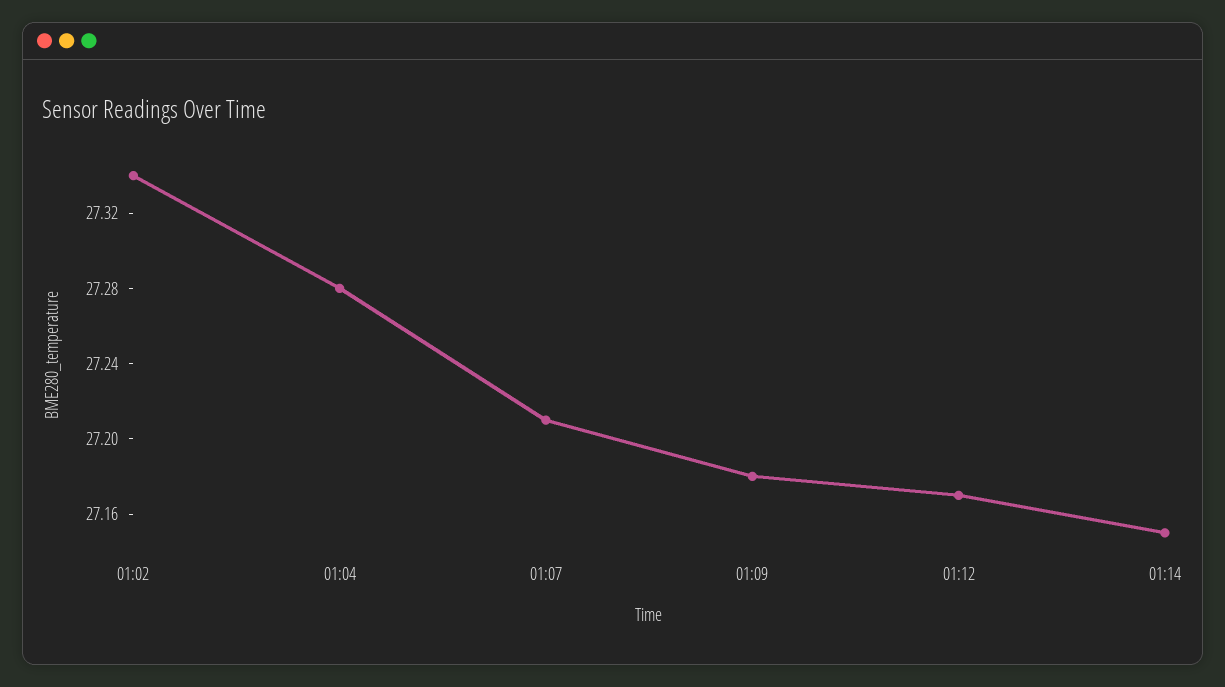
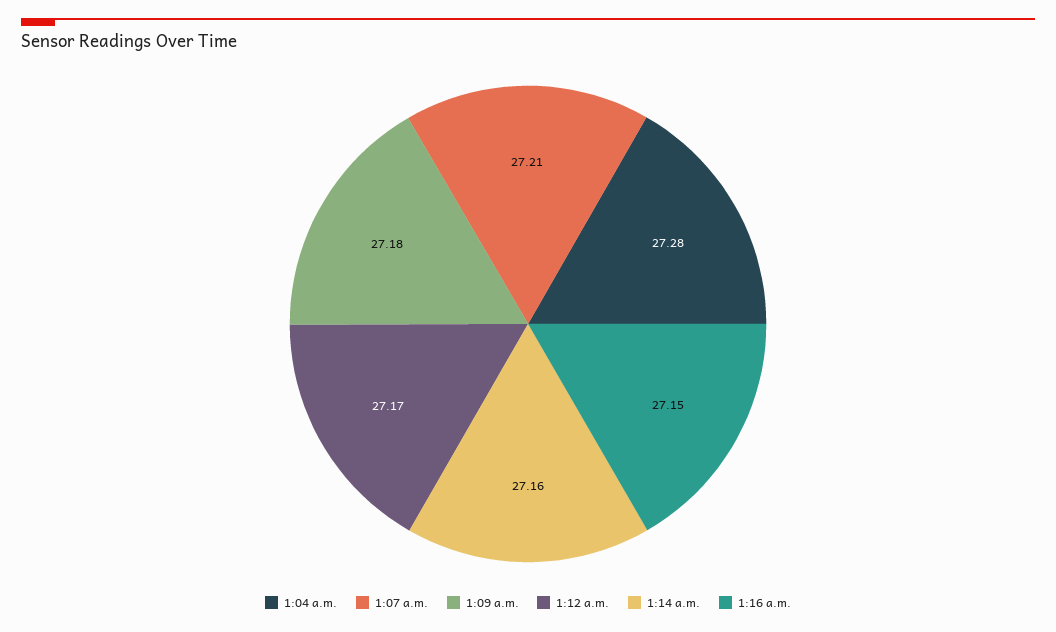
01:02: 27.34 -> none
01:14: 27.15 -> 27.16
1:16 a.m.: none -> 27.15

